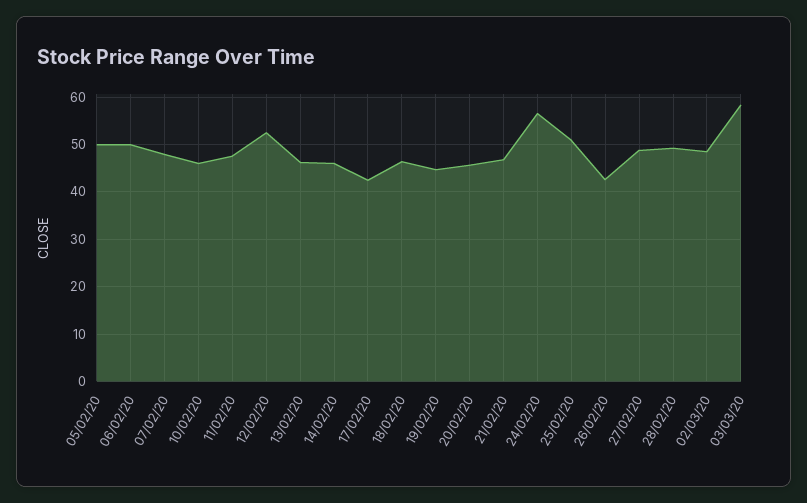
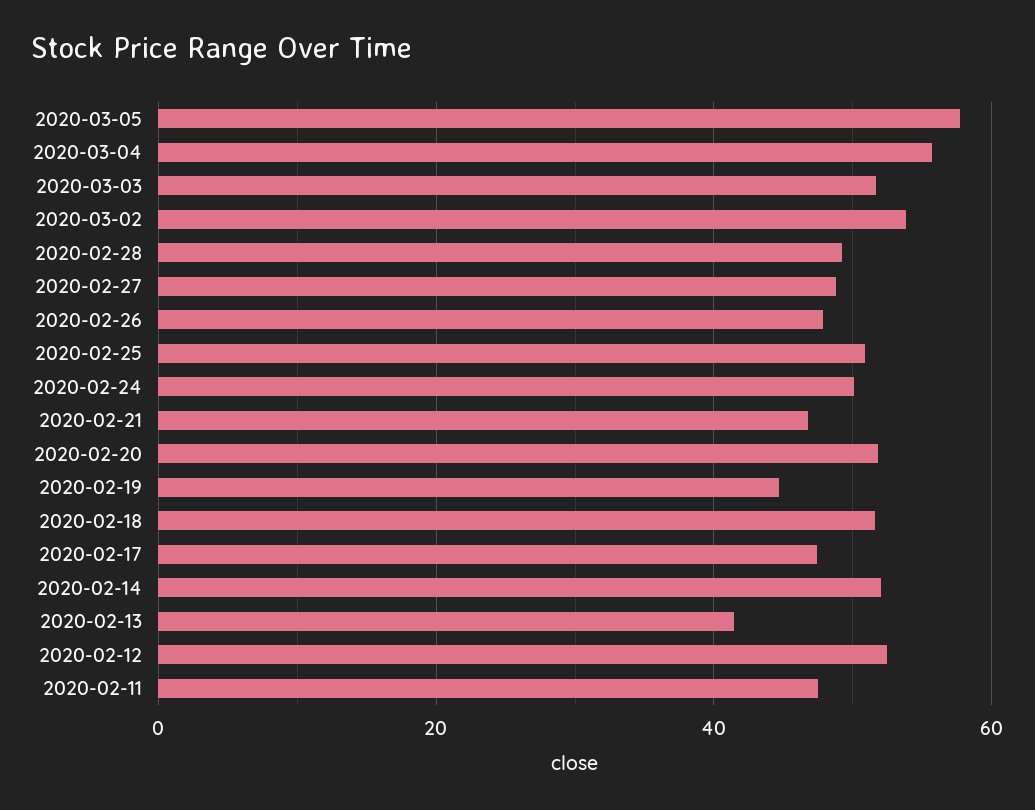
05/02/20: 50 -> none
06/02/20: 50 -> none
07/02/20: 48 -> none
10/02/20: 46 -> none
13/02/20: 46 -> 42
14/02/20: 46 -> 52
17/02/20: 42 -> 48
18/02/20: 46 -> 52
20/02/20: 46 -> 52
24/02/20: 56 -> 50
26/02/20: 42 -> 48
02/03/20: 48 -> 54
03/03/20: 58 -> 52
2020-03-05: none -> 58
2020-03-04: none -> 56

